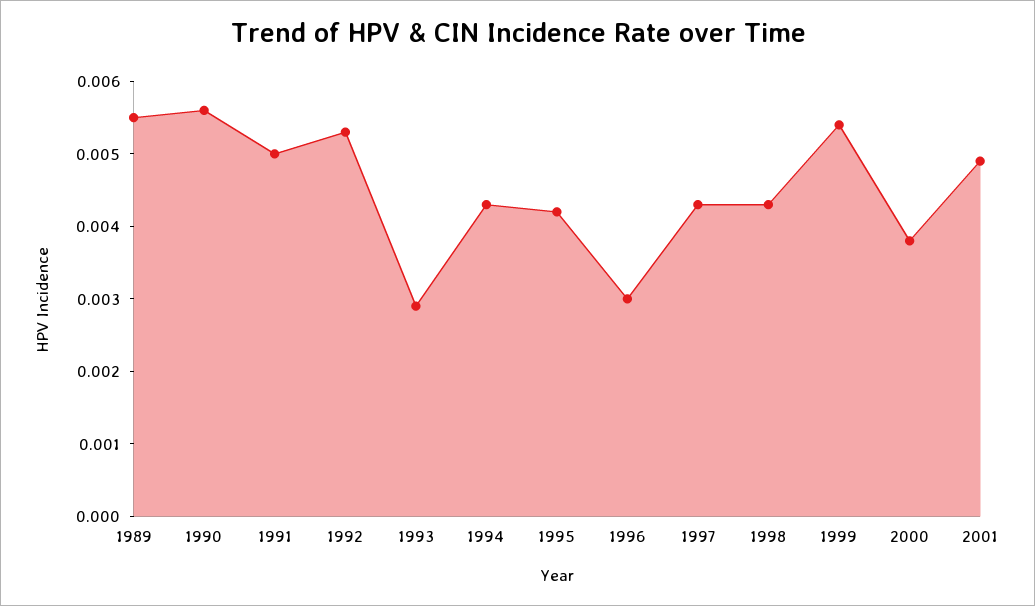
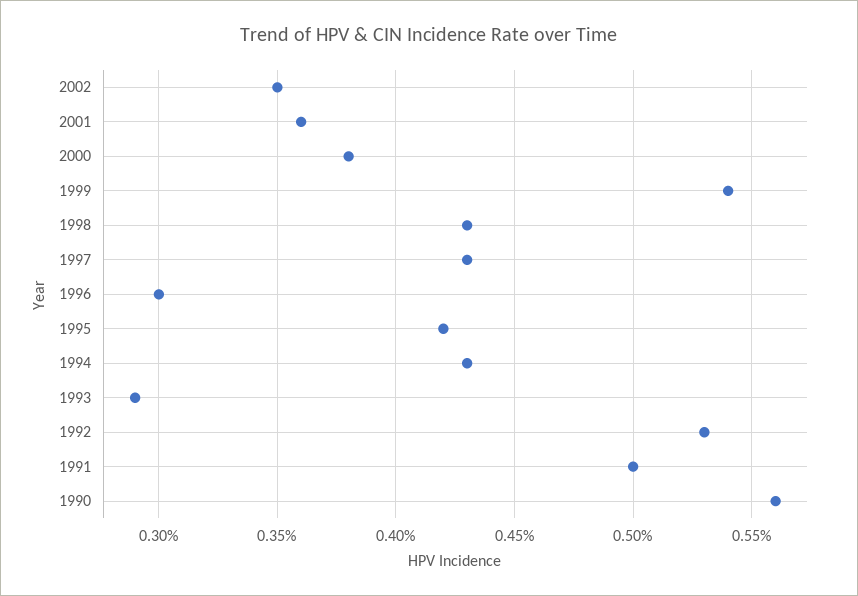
1989: 0.0055 -> none
2001: 0.005 -> 0.0036
2002: none -> 0.0035

